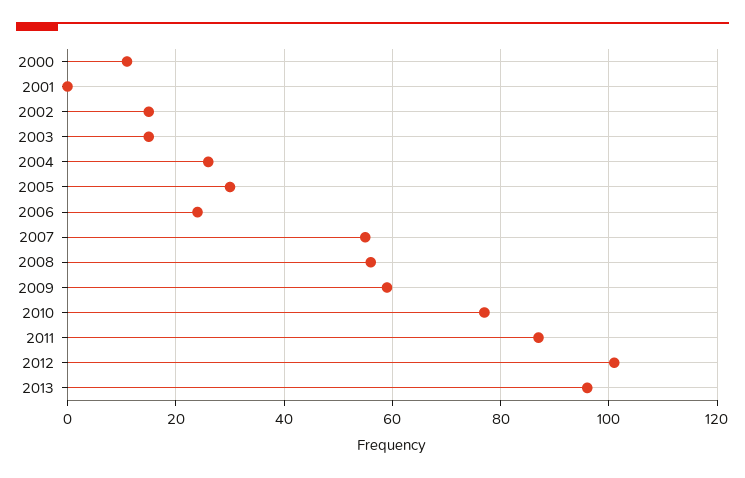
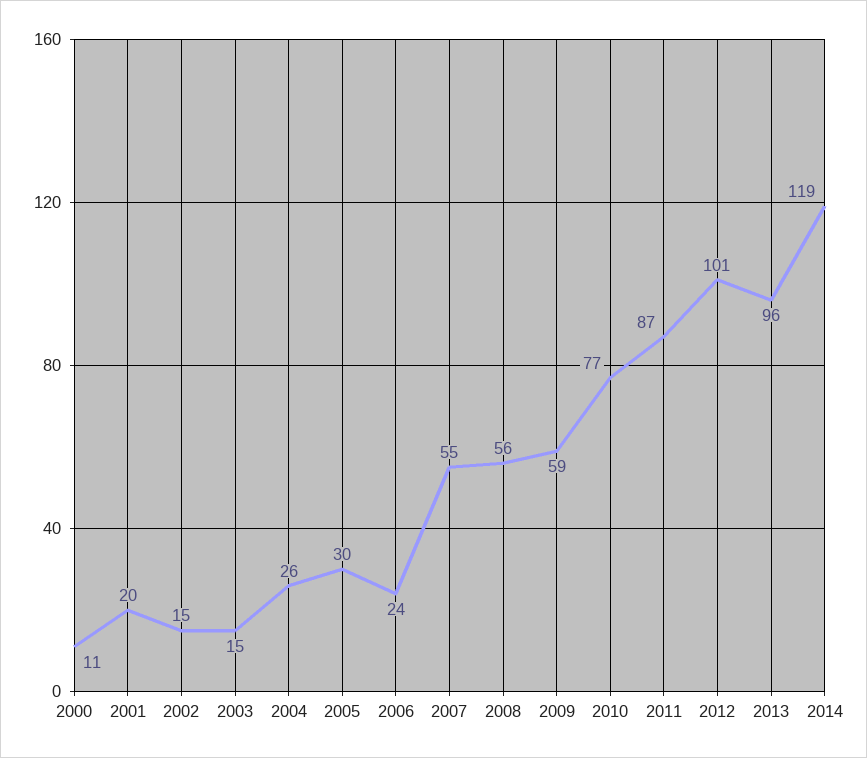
2001: 0 -> 20
2014: none -> 119

